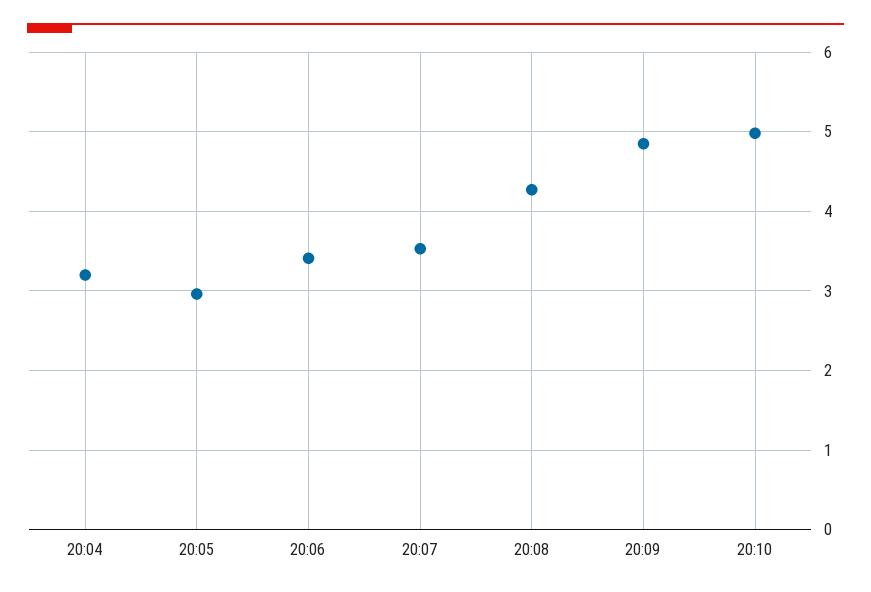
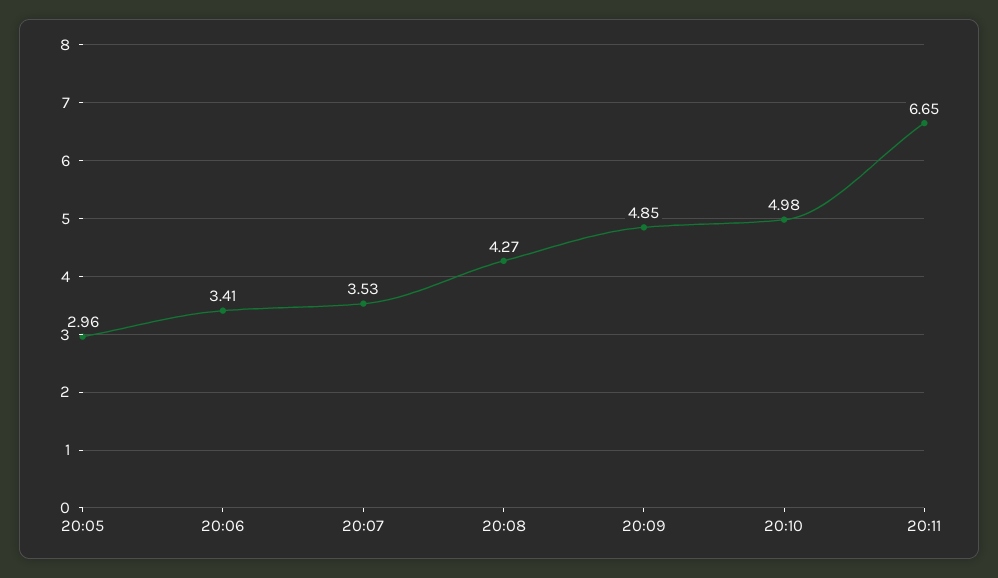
20:04: 3.2 -> none
20:11: none -> 6.65

